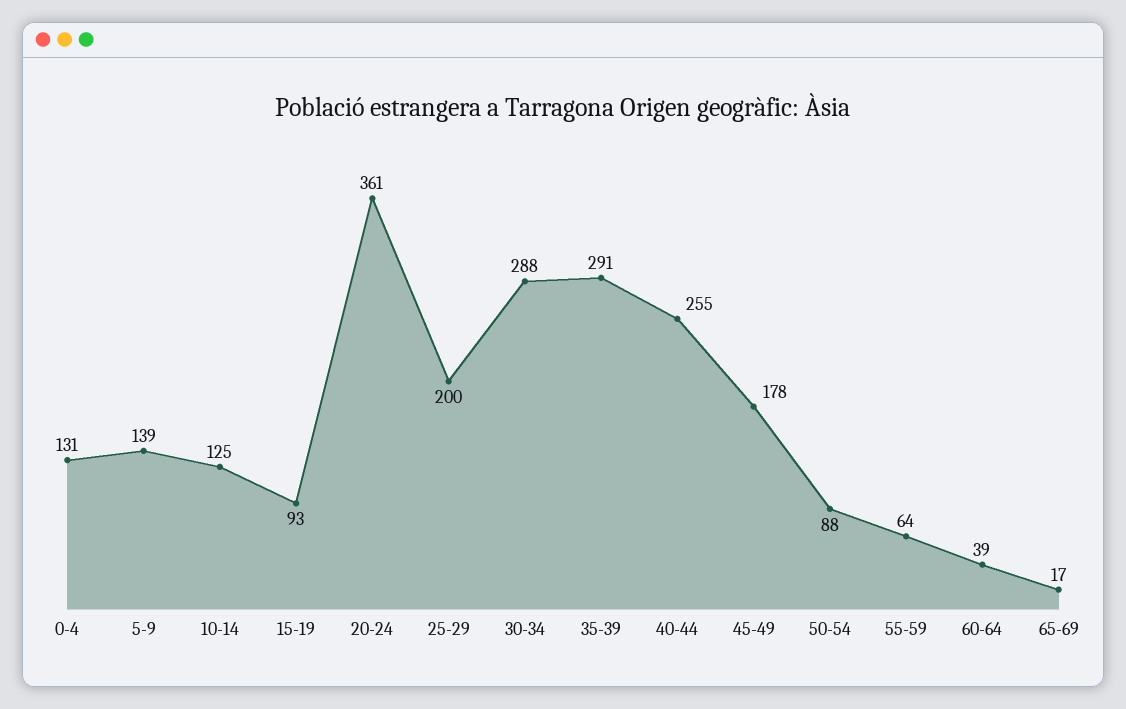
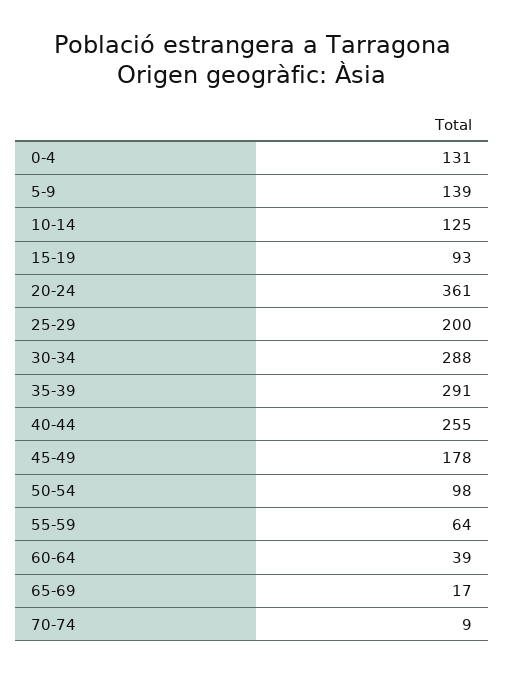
50-54: 88 -> 98
70-74: none -> 9

